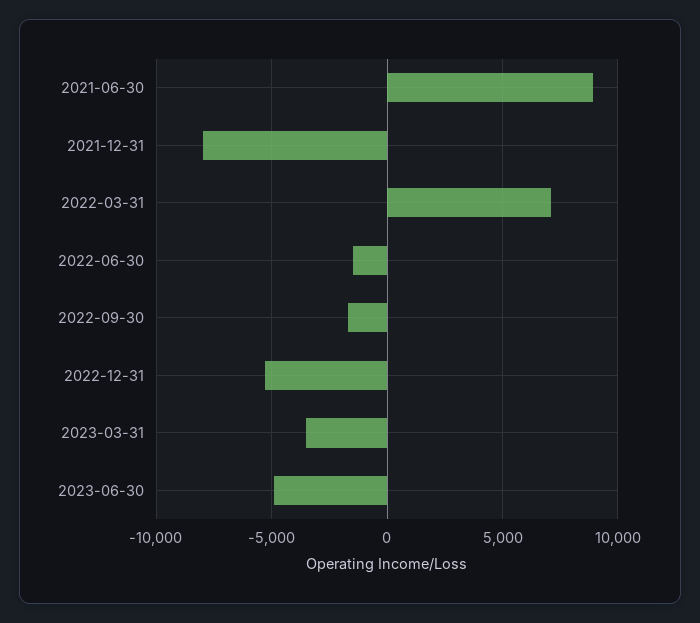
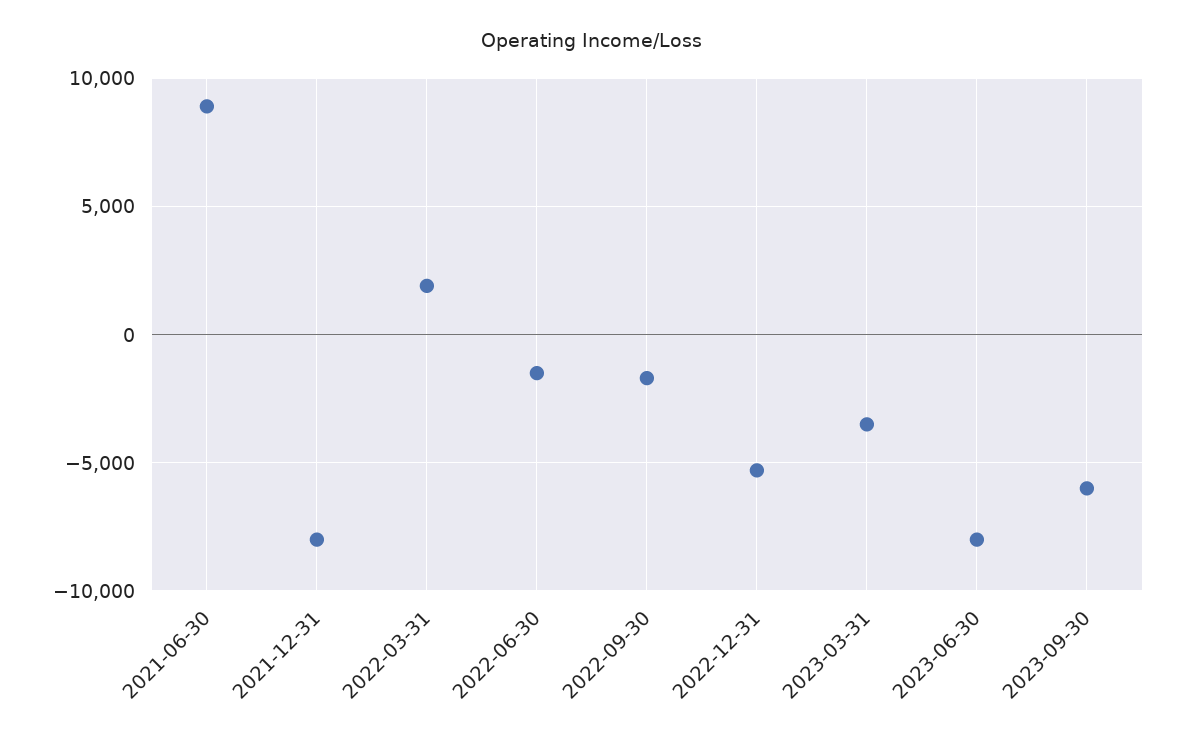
2022-03-31: 7000 -> 2000
2023-06-30: -5000 -> -8000
2023-09-30: none -> -6000

